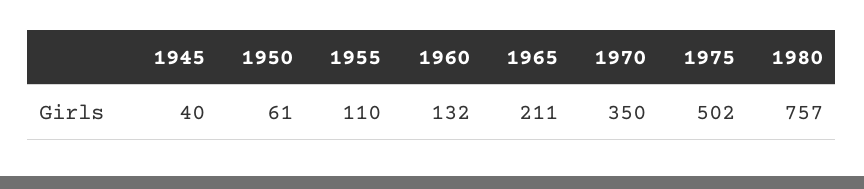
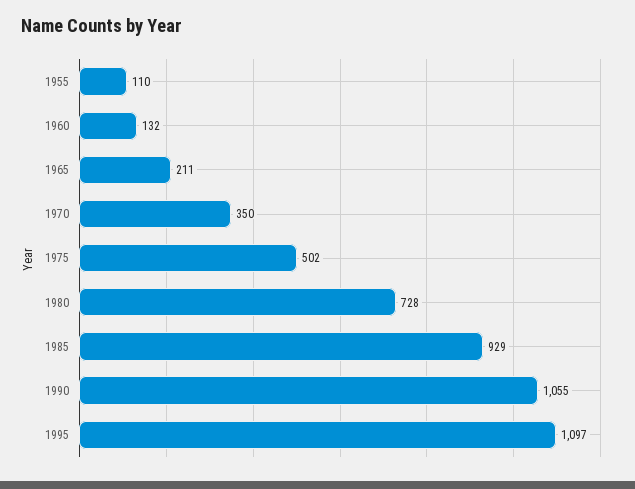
1945: 40 -> none
1950: 61 -> none
1980: 757 -> 728
1985: none -> 929
1990: none -> 1055
1995: none -> 1097

